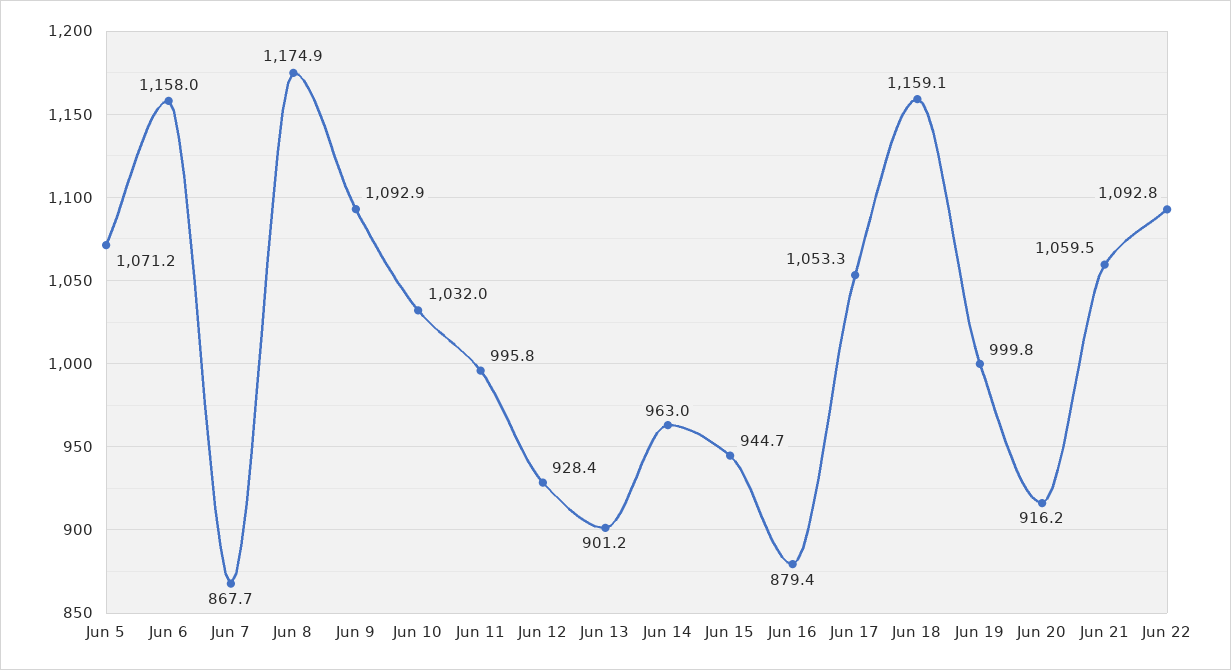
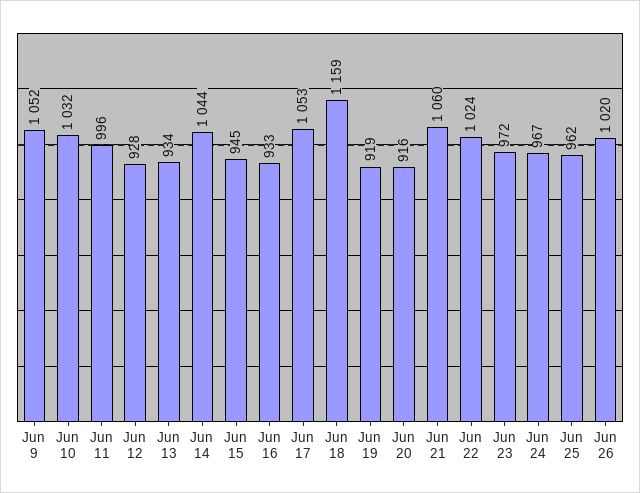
Jun 5: 1071.2 -> none
Jun 6: 1158 -> none
Jun 7: 867.7 -> none
Jun 8: 1174.9 -> none
Jun 9: 1092.9 -> 1052
Jun 13: 901.2 -> 934
Jun 14: 963 -> 1044
Jun 16: 879.4 -> 933
Jun 19: 999.8 -> 919
Jun 22: 1092.8 -> 1024
Jun 23: none -> 972
Jun 24: none -> 967
Jun 25: none -> 962
Jun 26: none -> 1020

